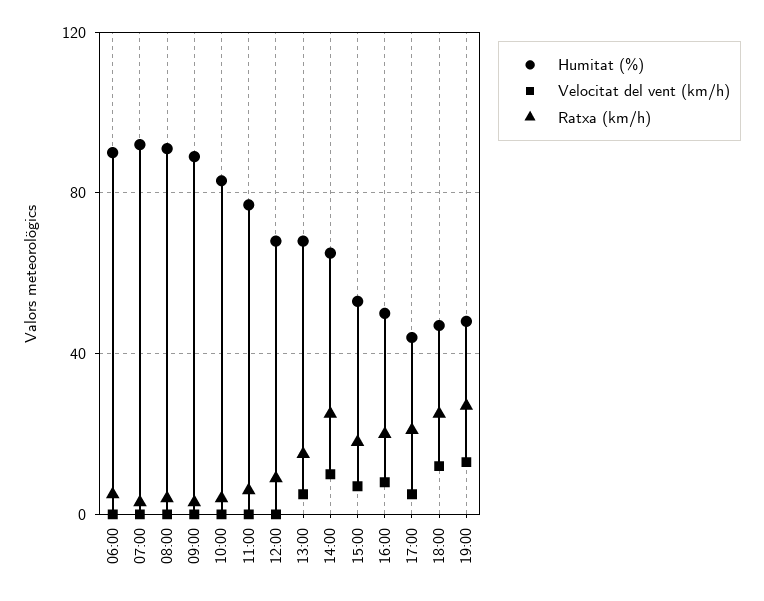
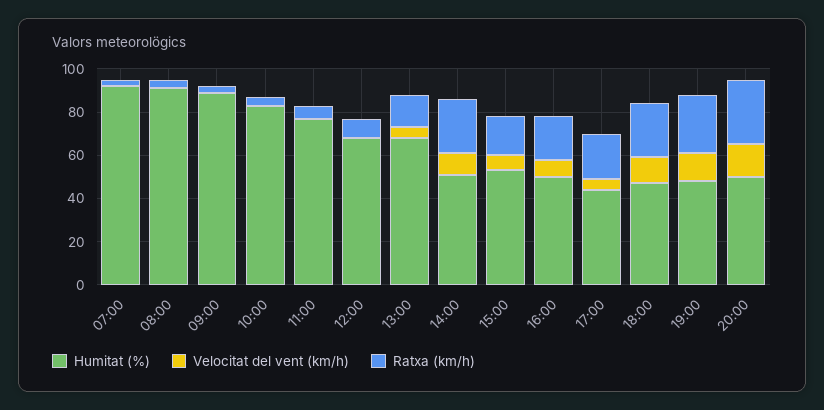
Humitat (%), 06:00: 90 -> none
Velocitat del vent (km/h), 06:00: 0 -> none
Ratxa (km/h), 06:00: 5 -> none
Humitat (%), 14:00: 65 -> 50
Humitat (%), 20:00: none -> 50
Velocitat del vent (km/h), 20:00: none -> 15
Ratxa (km/h), 20:00: none -> 30

